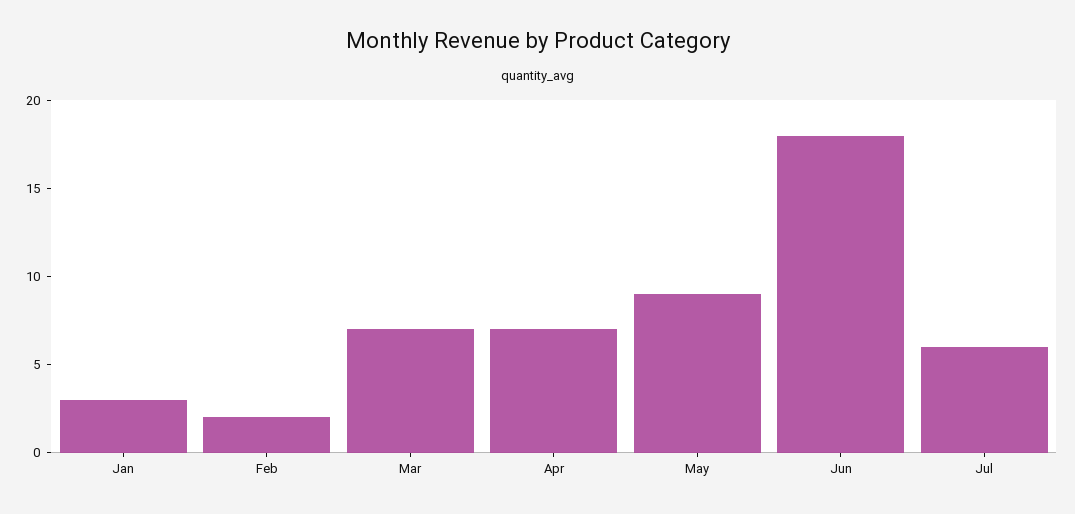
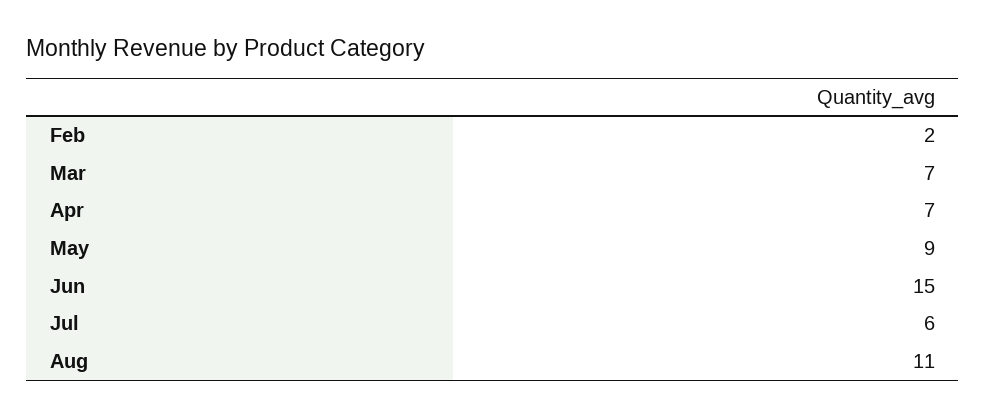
Jan: 3 -> none
Jun: 18 -> 15
Aug: none -> 11

